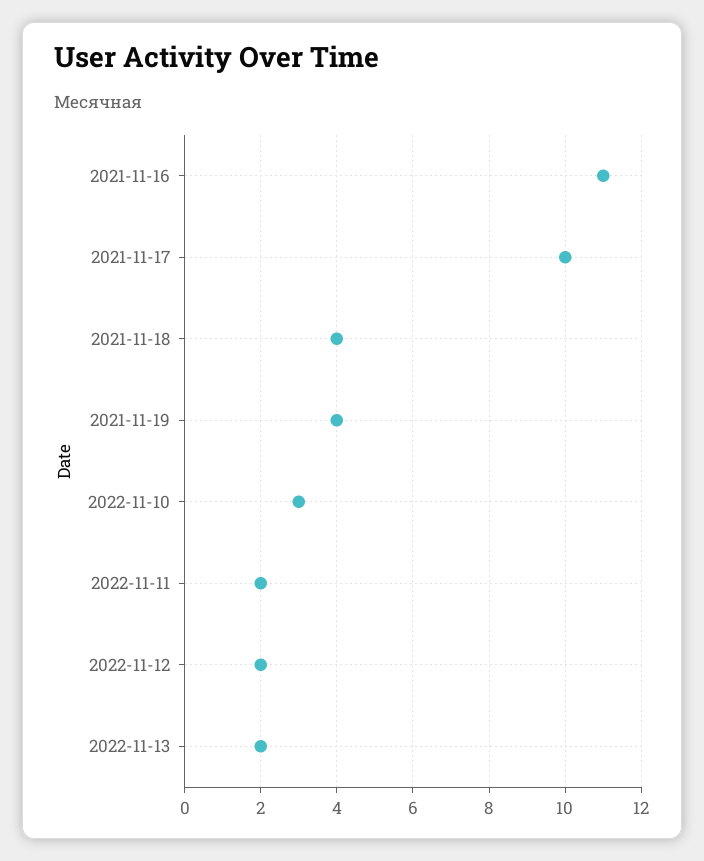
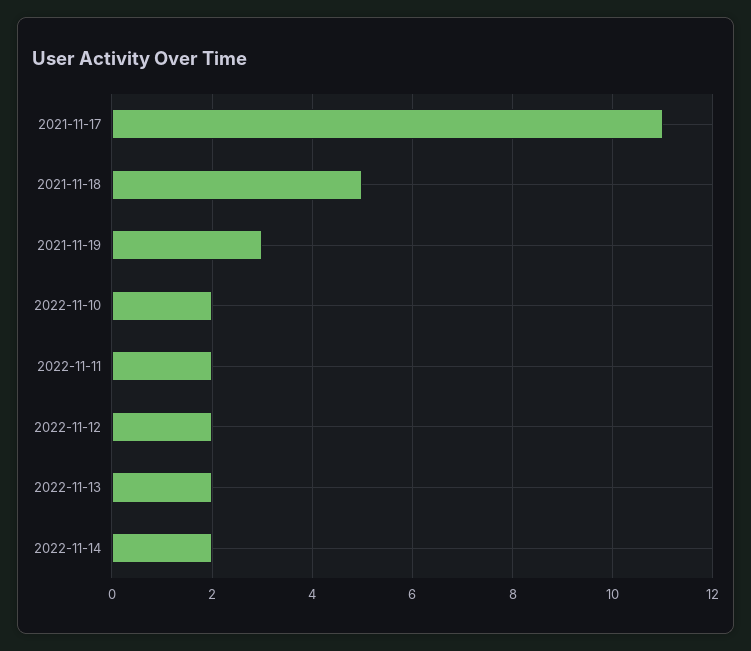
2021-11-16: 11 -> none
2021-11-17: 10 -> 11
2021-11-18: 4 -> 5
2021-11-19: 4 -> 3
2022-11-10: 3 -> 2
2022-11-14: none -> 2

